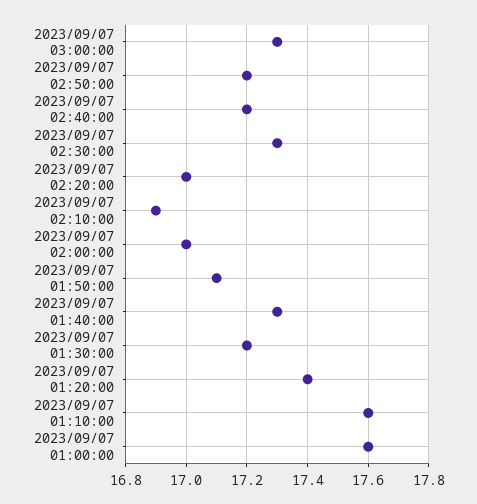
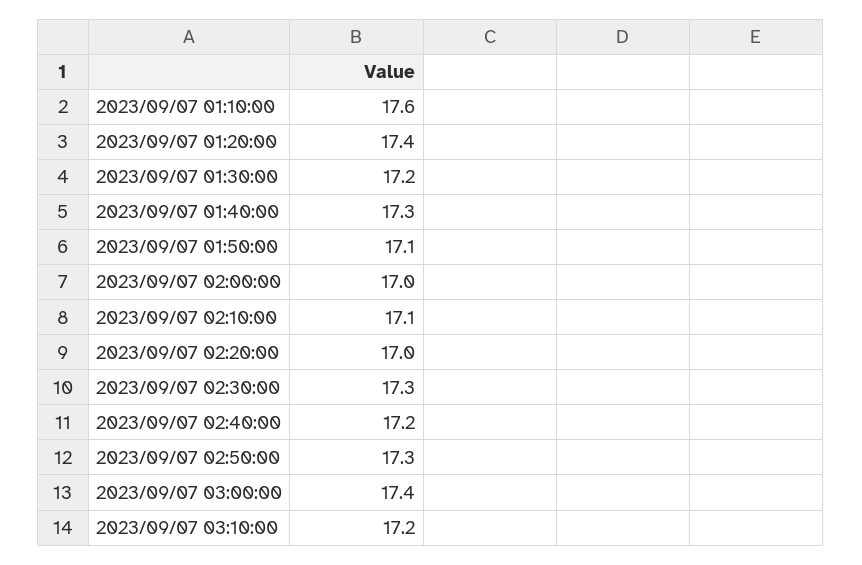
2023/09/07 03:00:00: 17.3 -> 17.4
2023/09/07 02:50:00: 17.2 -> 17.3
2023/09/07 02:10:00: 16.9 -> 17.1
2023/09/07 01:00:00: 17.6 -> none
2023/09/07 03:10:00: none -> 17.2

